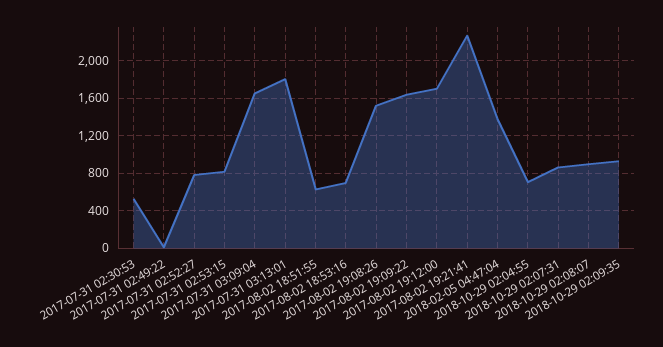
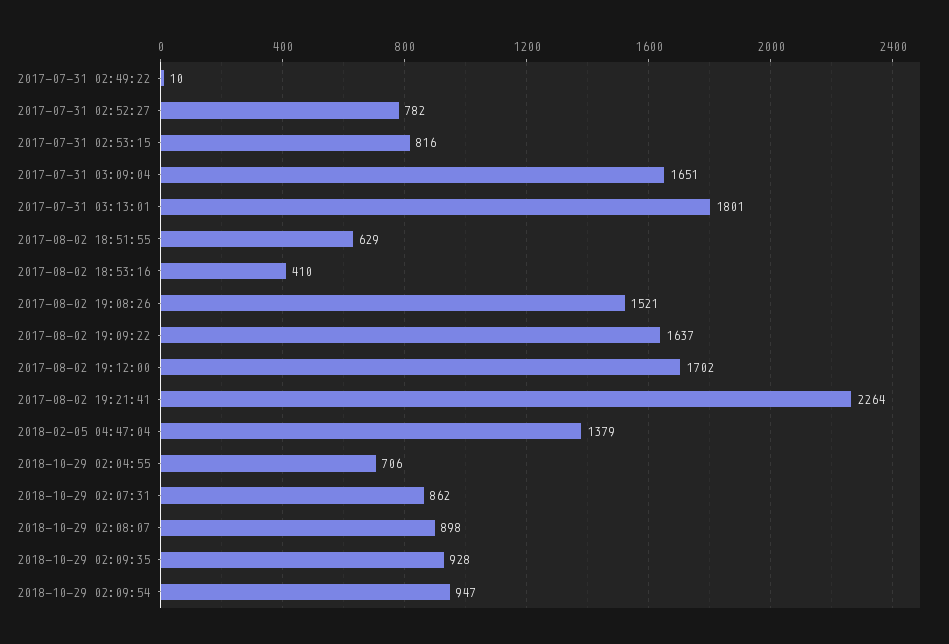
2017-07-31 02:30:53: 500 -> none
2017-08-02 18:53:16: 700 -> 410
2018-10-29 02:09:54: none -> 947

